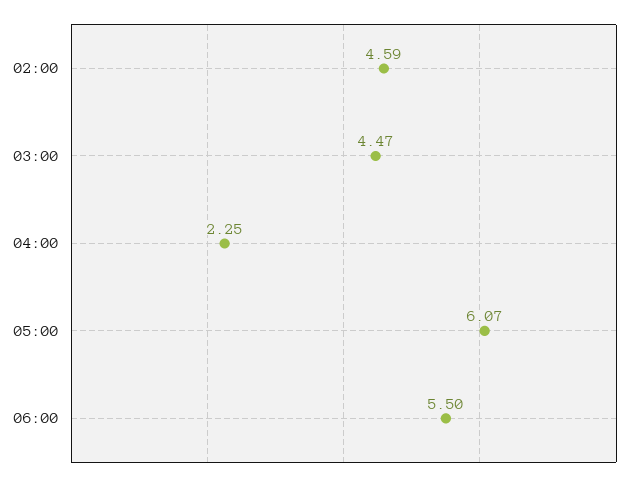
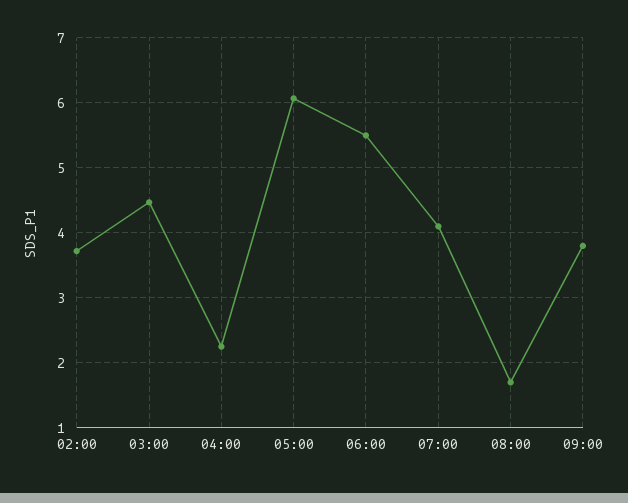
02:00: 4.59 -> 3.7
07:00: none -> 4.1
08:00: none -> 1.7
09:00: none -> 3.8

